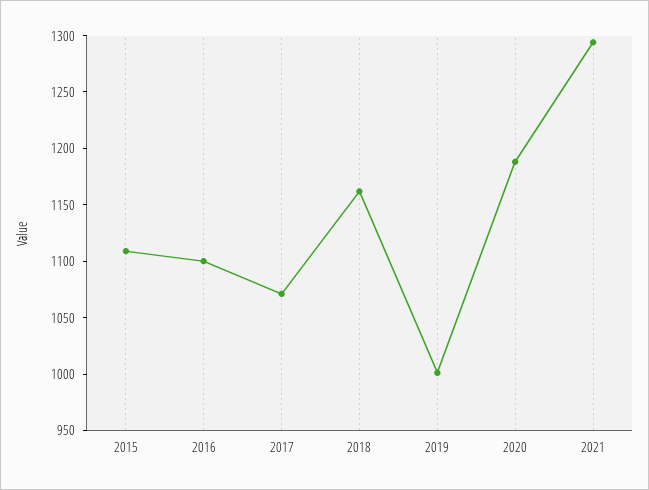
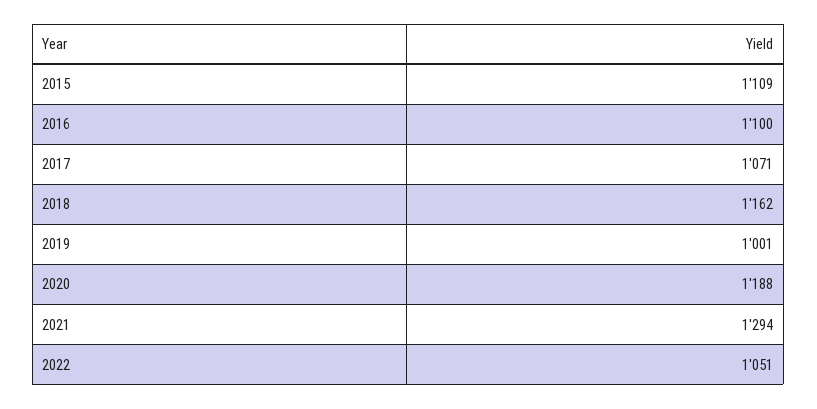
2022: none -> 1051

